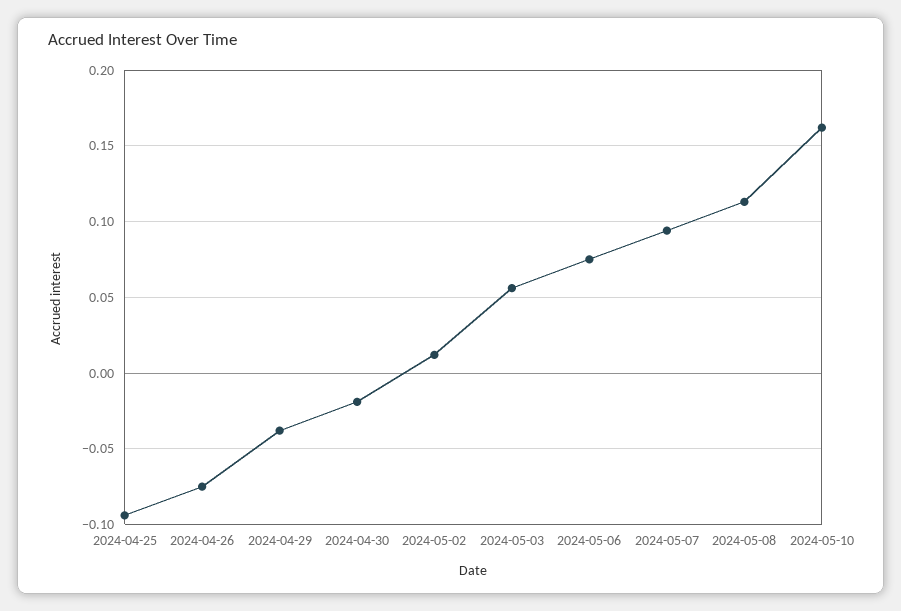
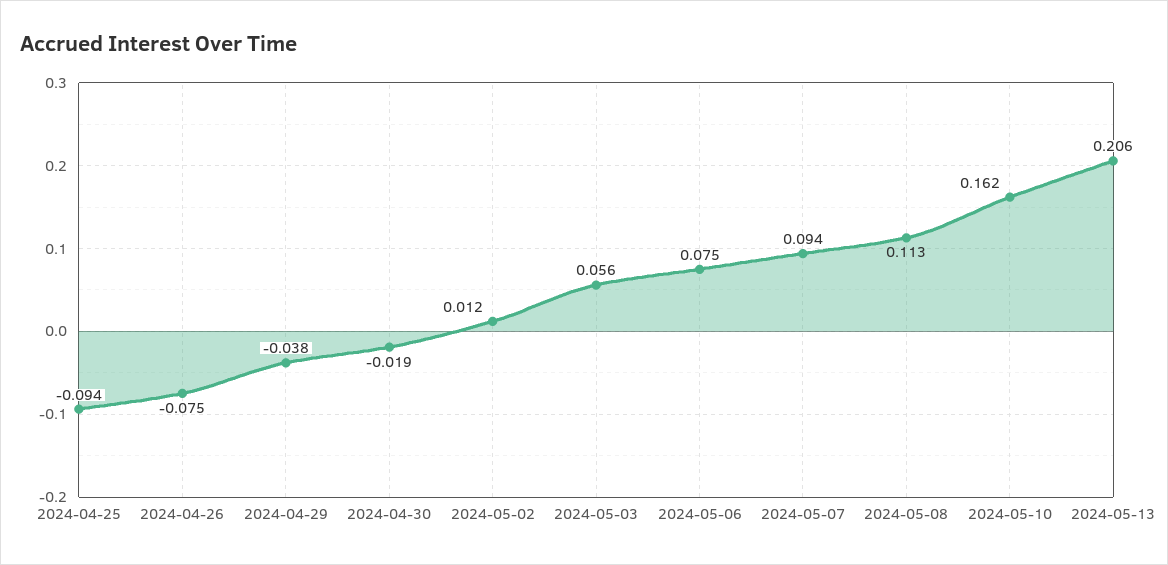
2024-05-13: none -> 0.206

